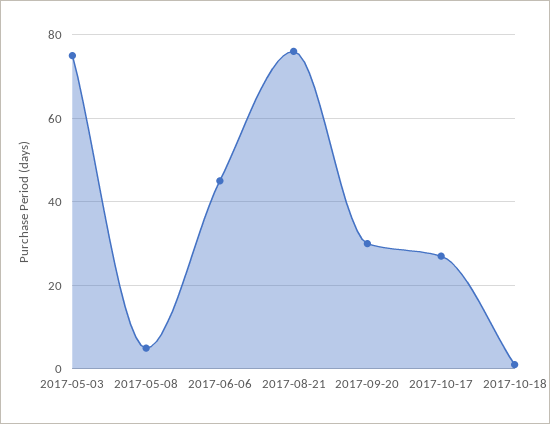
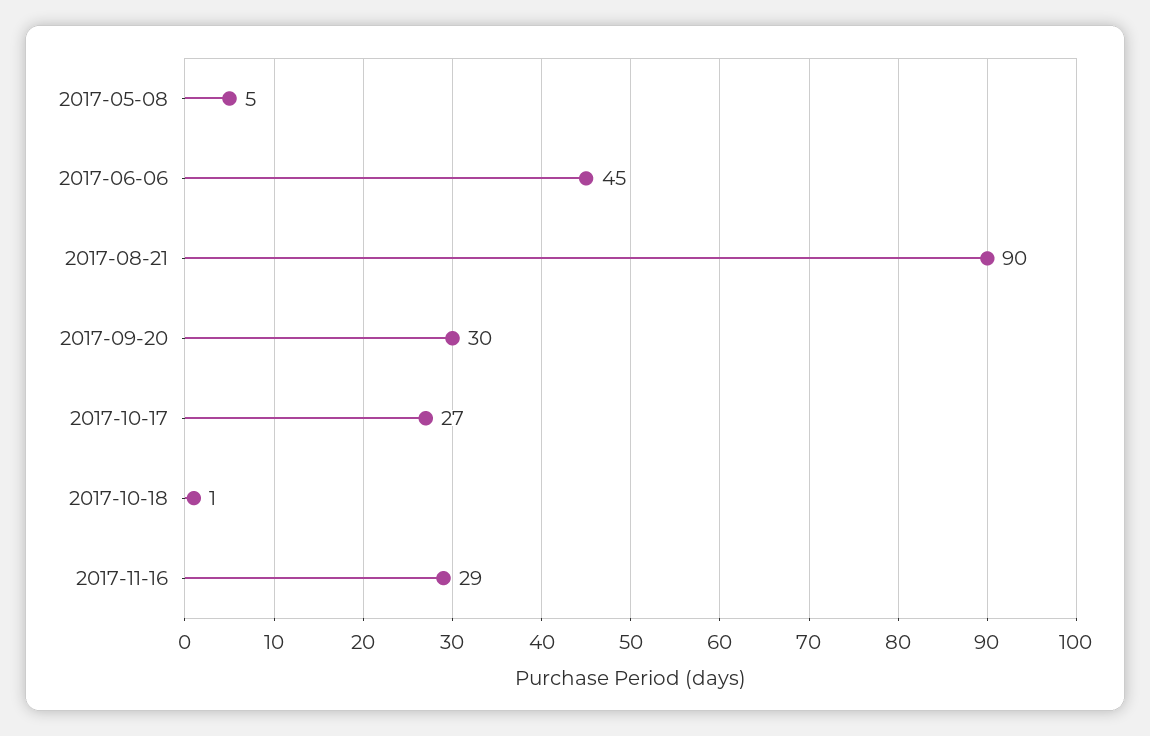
2017-05-03: 75 -> none
2017-08-21: 75 -> 90
2017-11-16: none -> 29

